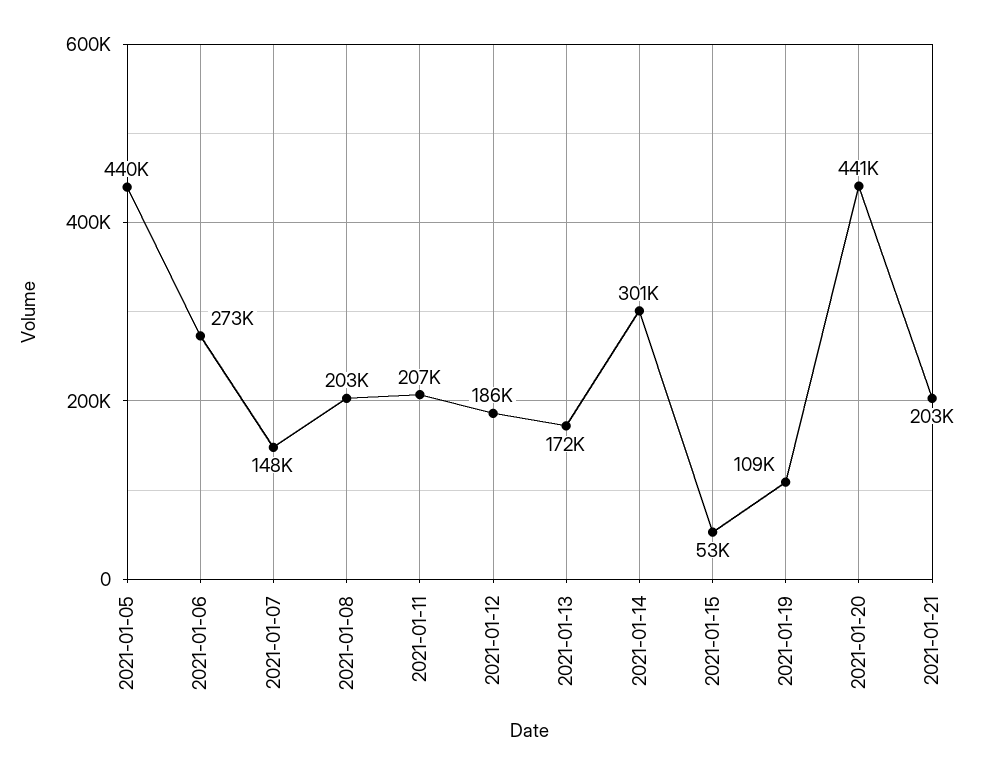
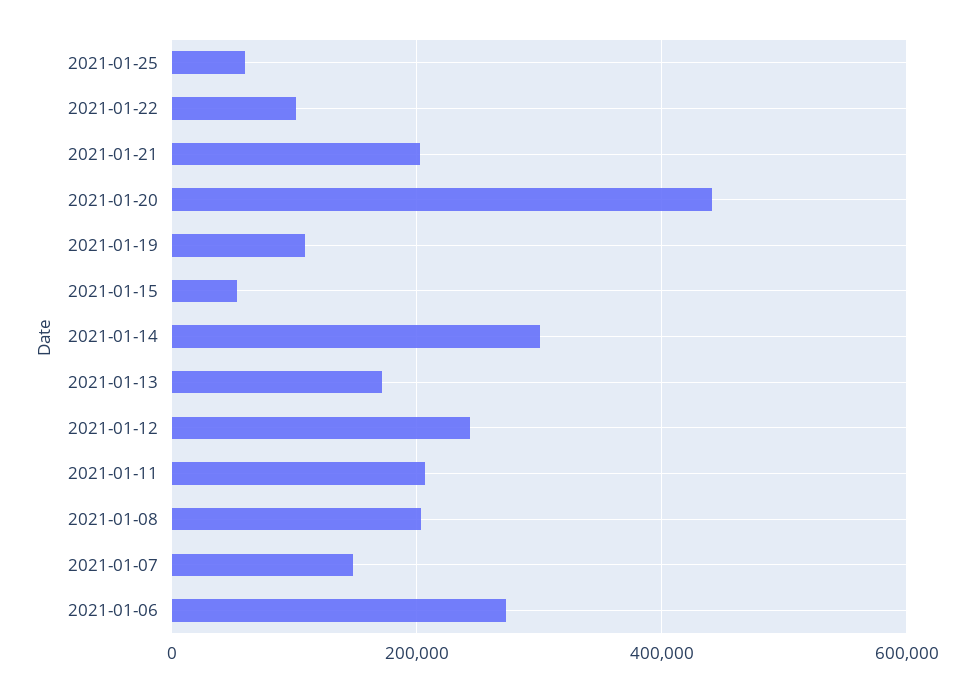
2021-01-05: 440000 -> none
2021-01-12: 186000 -> 240000
2021-01-25: none -> 60000
2021-01-22: none -> 100000

